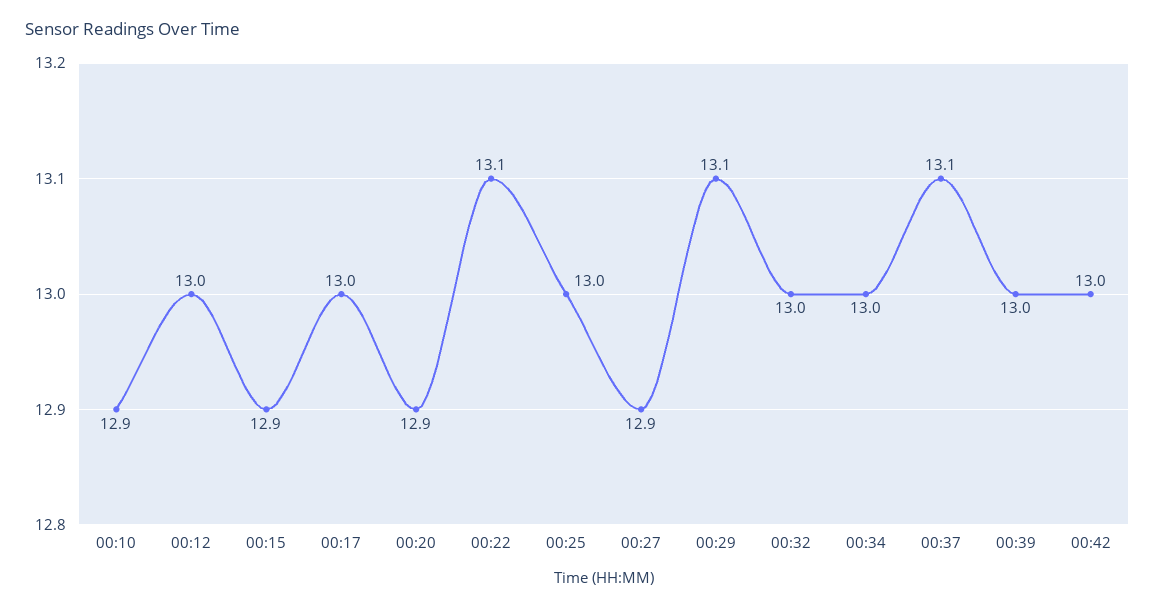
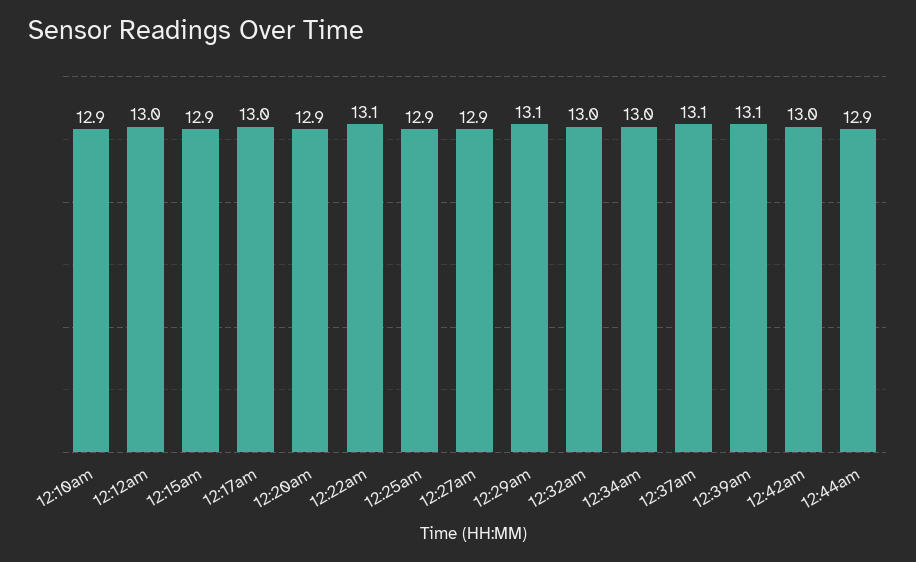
00:25: 13 -> 12.9
00:39: 13 -> 13.1
12:44am: none -> 12.9

